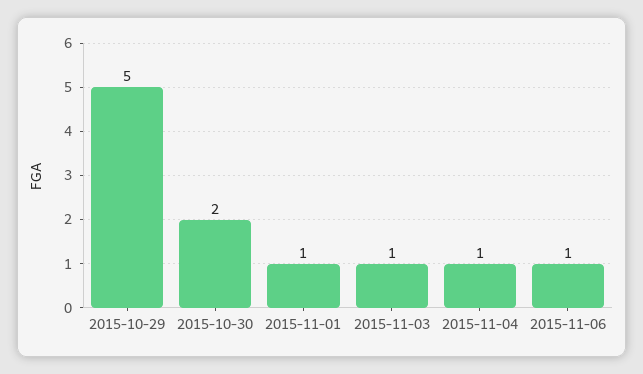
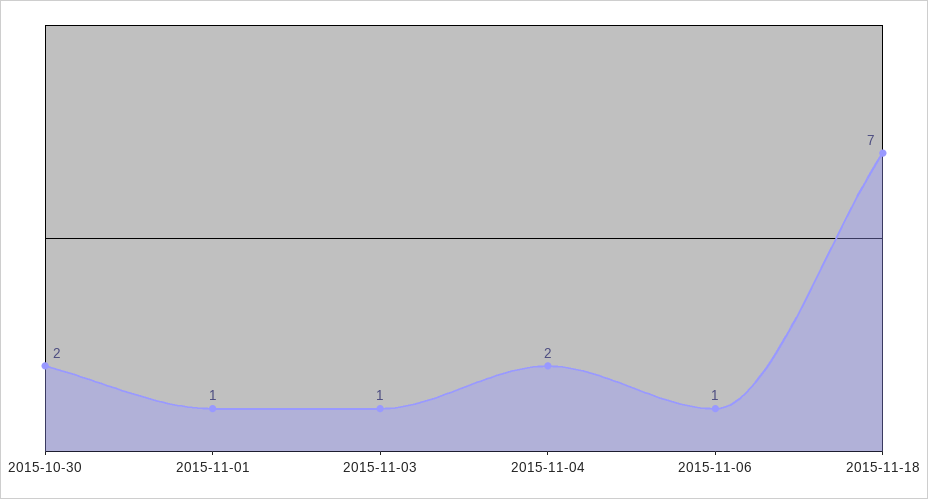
2015-10-29: 5 -> none
2015-11-04: 1 -> 2
2015-11-18: none -> 7

